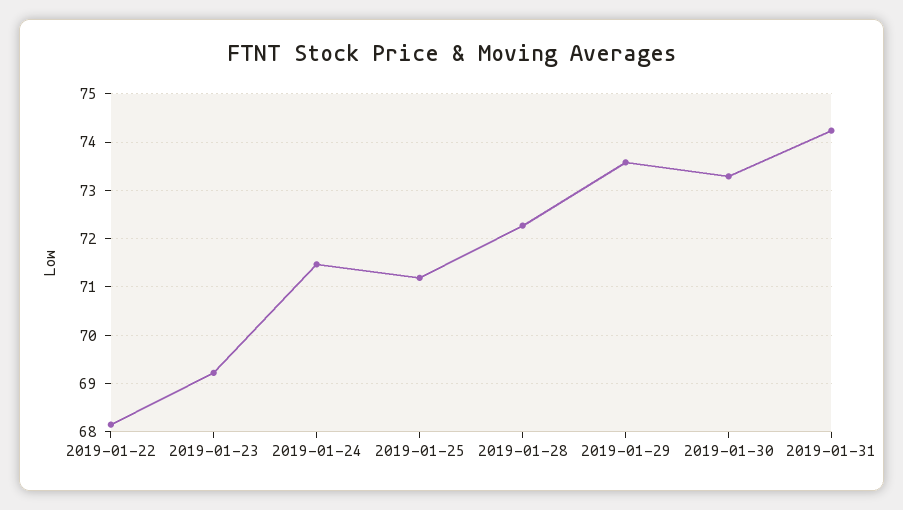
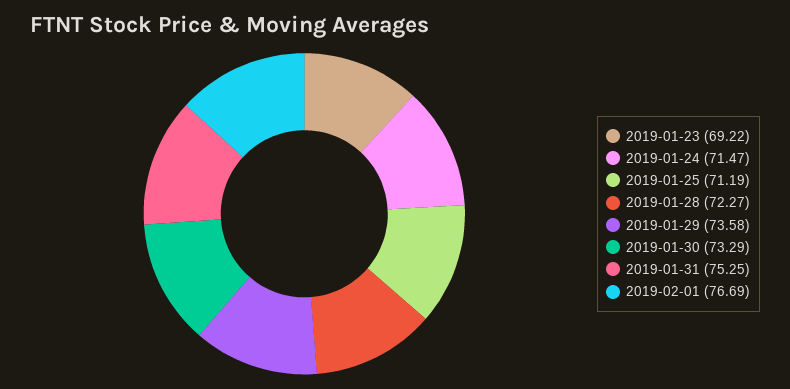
2019-01-22: 68.2 -> none
2019-01-31: 74.2 -> 75.25
2019-02-01: none -> 76.69

